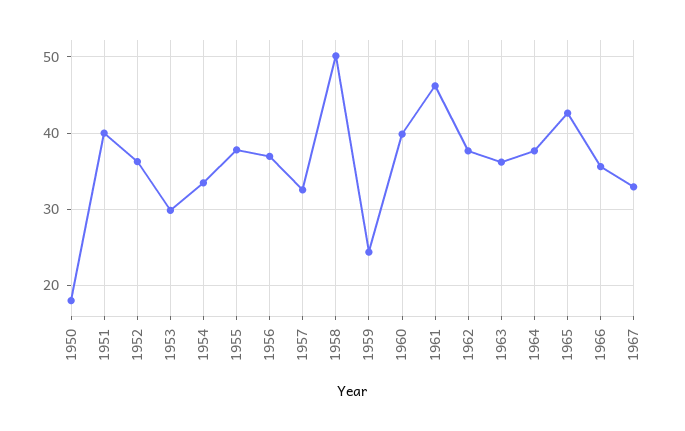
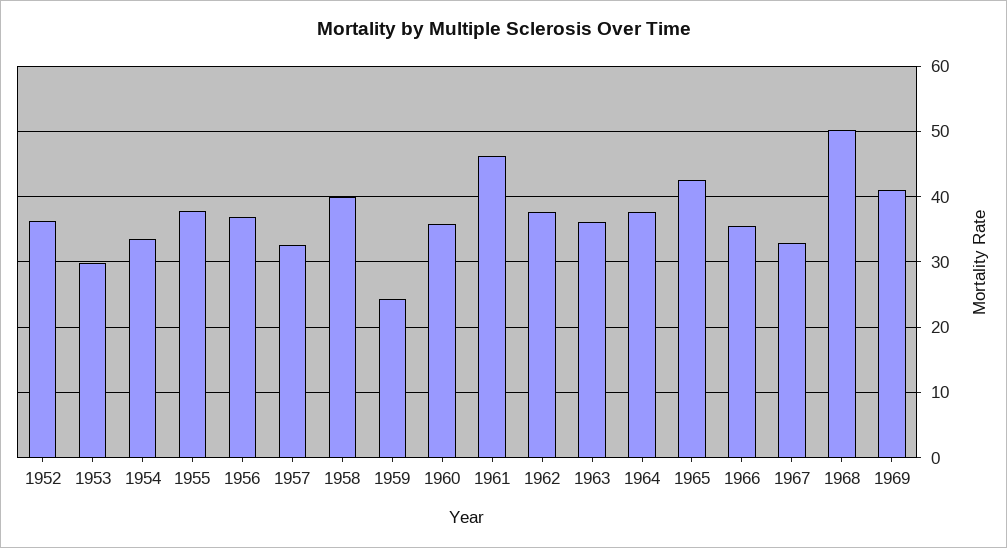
1950: 18 -> none
1951: 40 -> none
1958: 50 -> 40
1960: 40 -> 36
1968: none -> 50
1969: none -> 41

